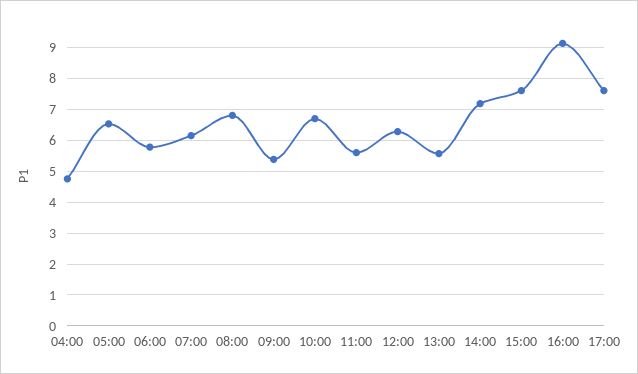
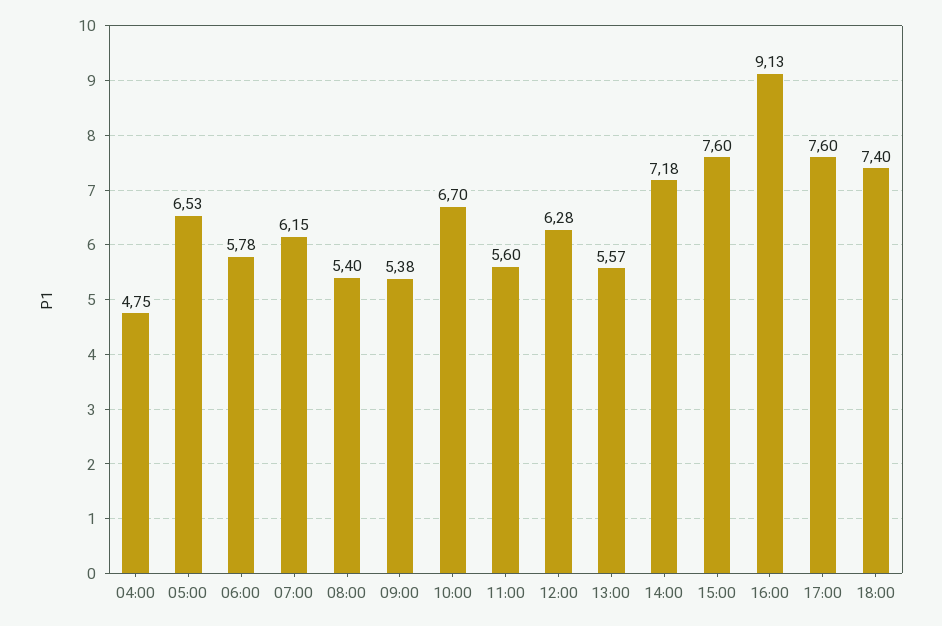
08:00: 6.8 -> 5.4
18:00: none -> 7.4

